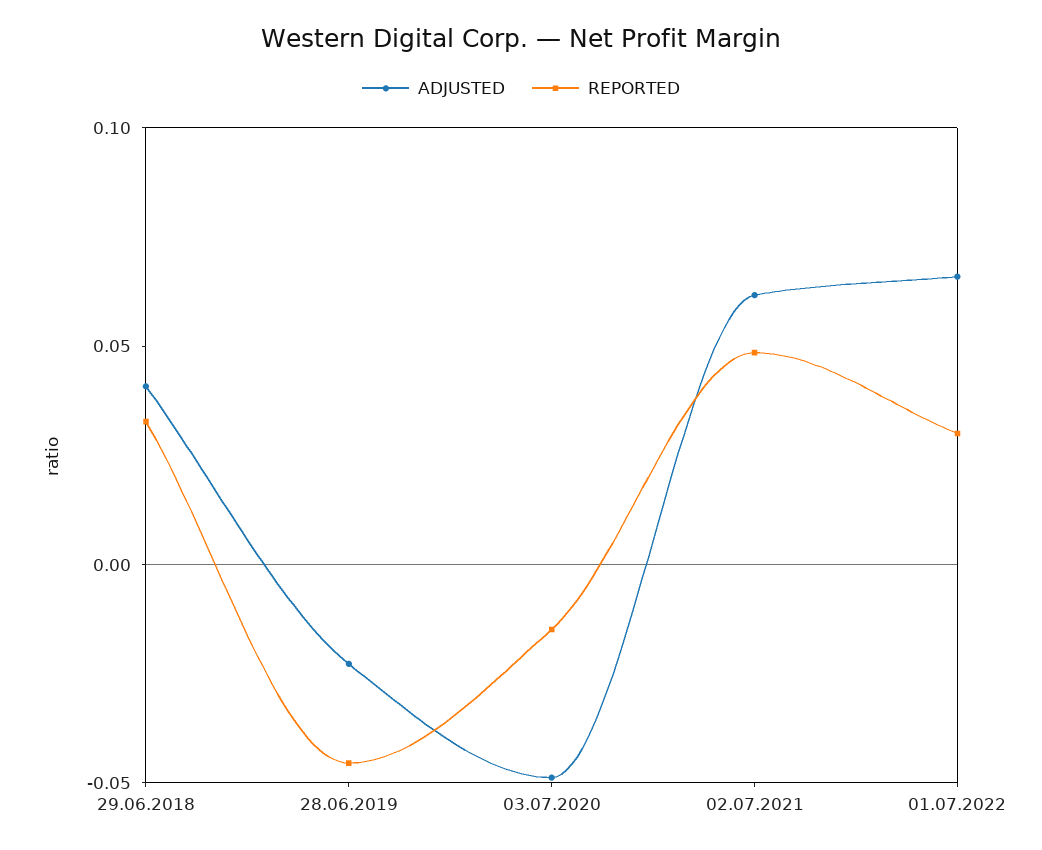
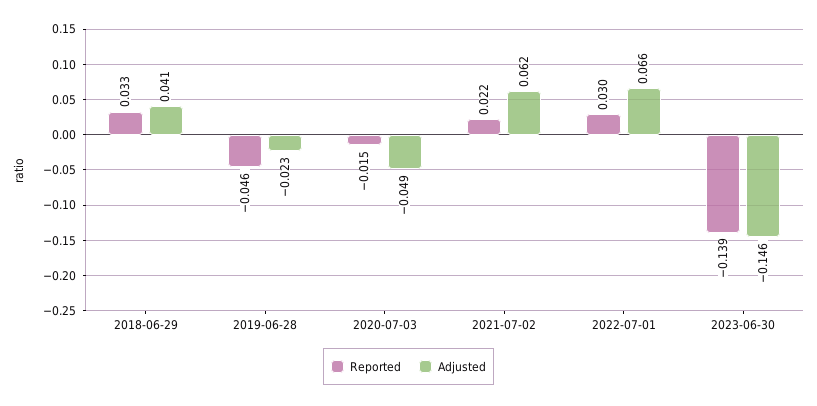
REPORTED, 02.07.2021: 0.05 -> 0.022
REPORTED, 2023-06-30: none -> -0.139
ADJUSTED, 2023-06-30: none -> -0.146

